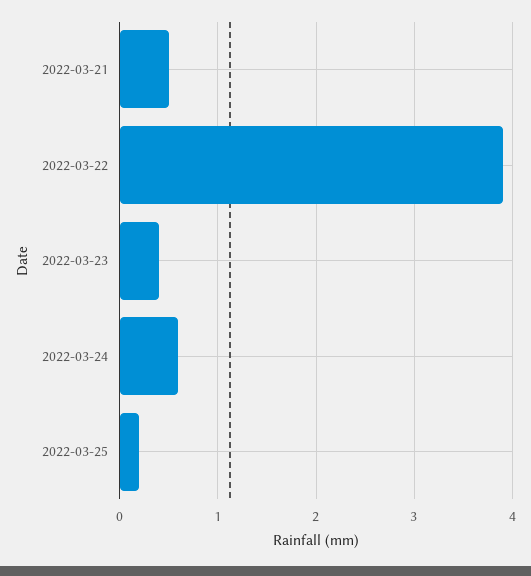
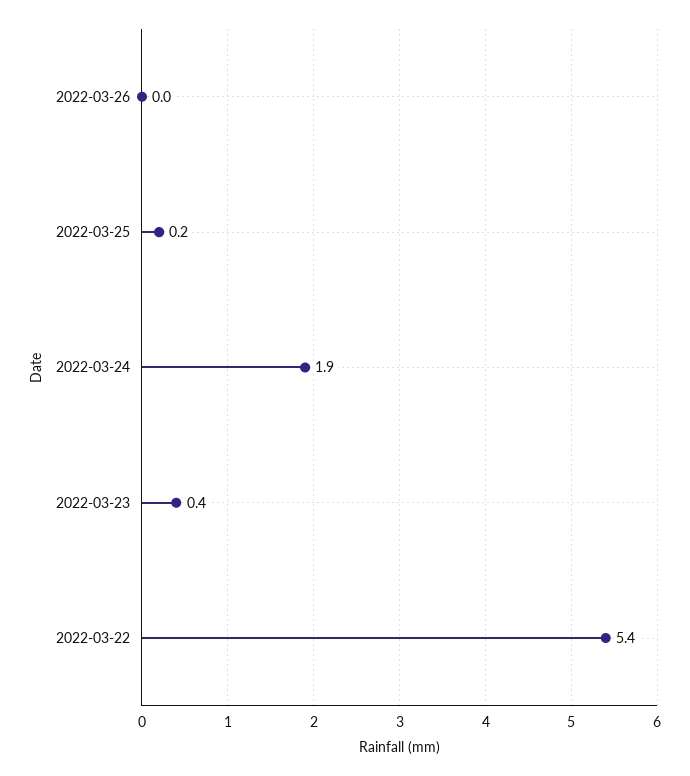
2022-03-21: 0.5 -> none
2022-03-22: 3.9 -> 5.4
2022-03-24: 0.6 -> 1.9
2022-03-26: none -> 0

